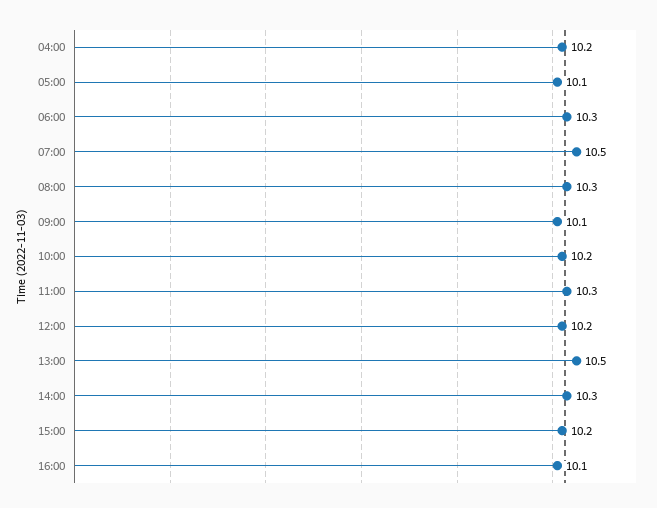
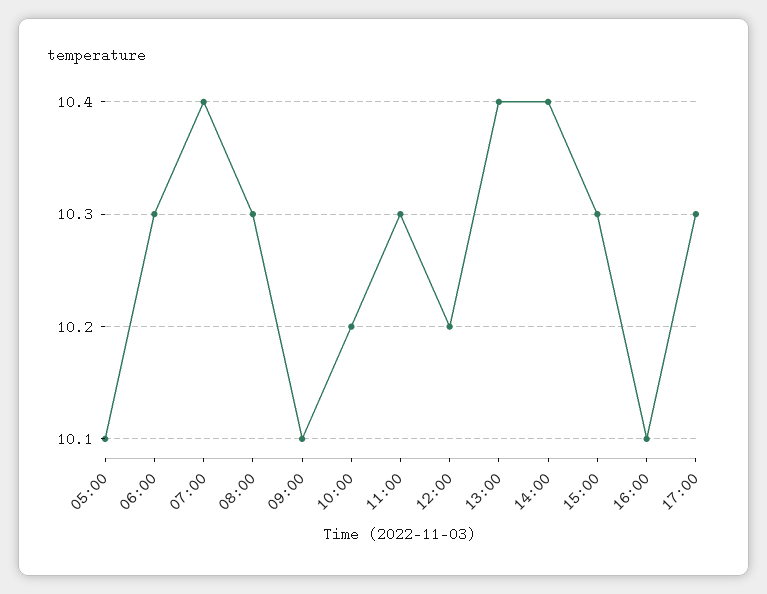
04:00: 10.2 -> none
07:00: 10.5 -> 10.4
13:00: 10.5 -> 10.4
14:00: 10.3 -> 10.4
15:00: 10.2 -> 10.3
17:00: none -> 10.3

